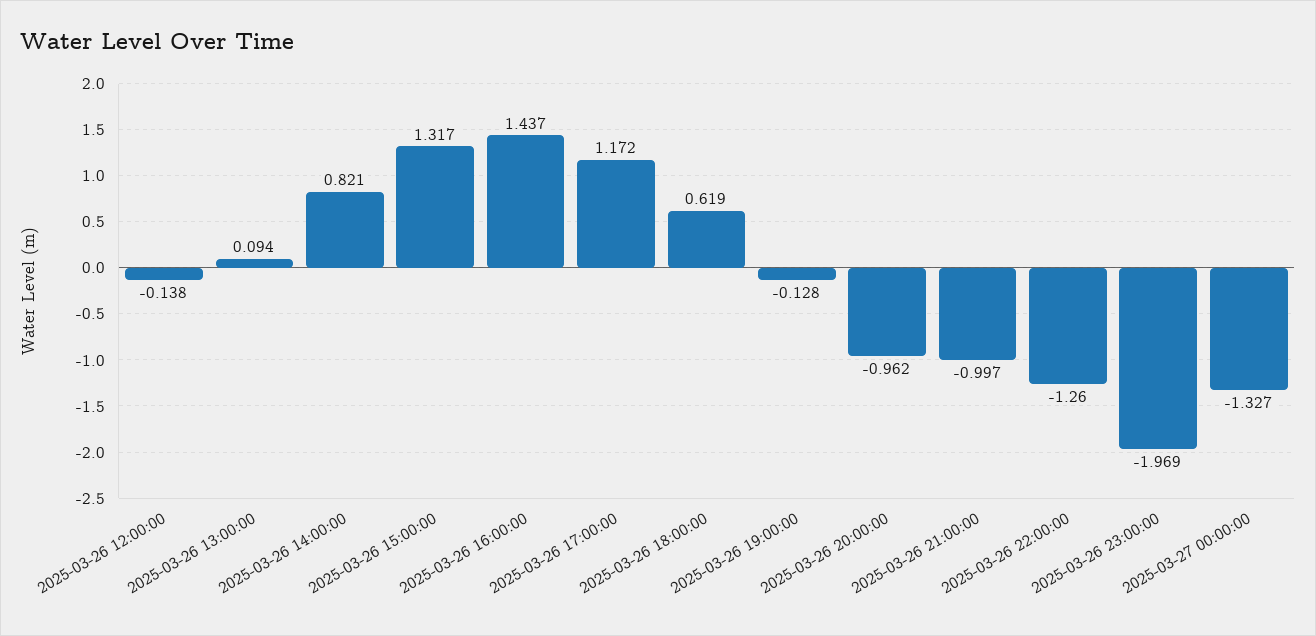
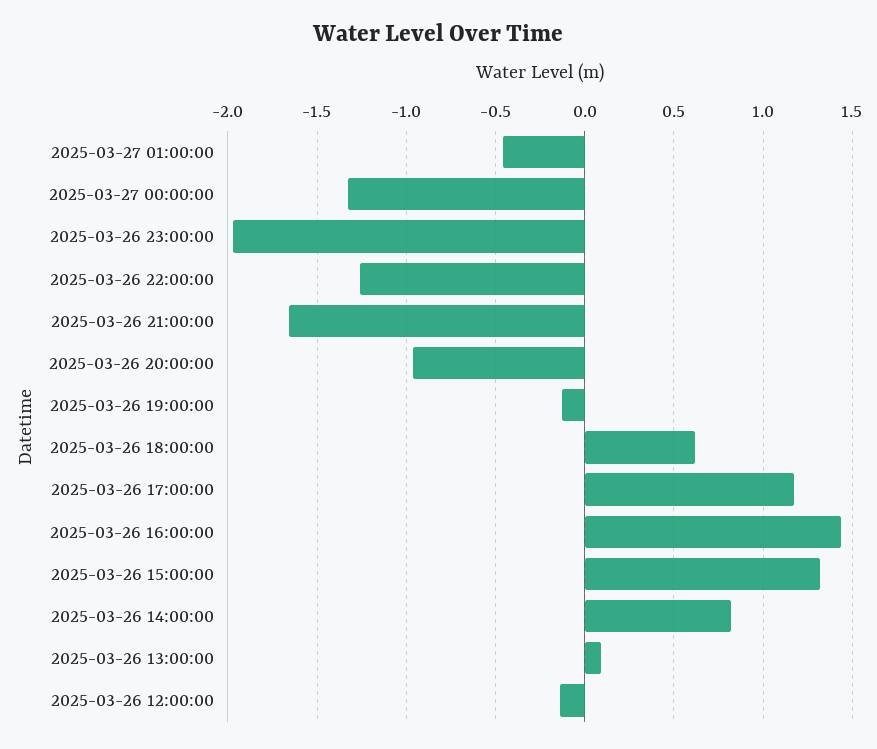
2025-03-26 21:00:00: -0.997 -> -1.65
2025-03-27 01:00:00: none -> -0.45

